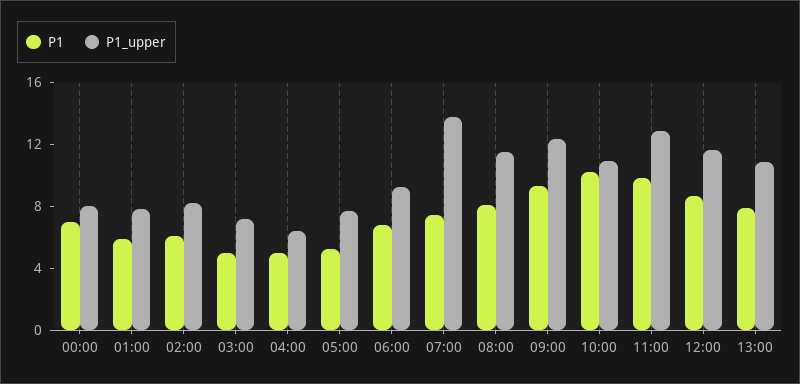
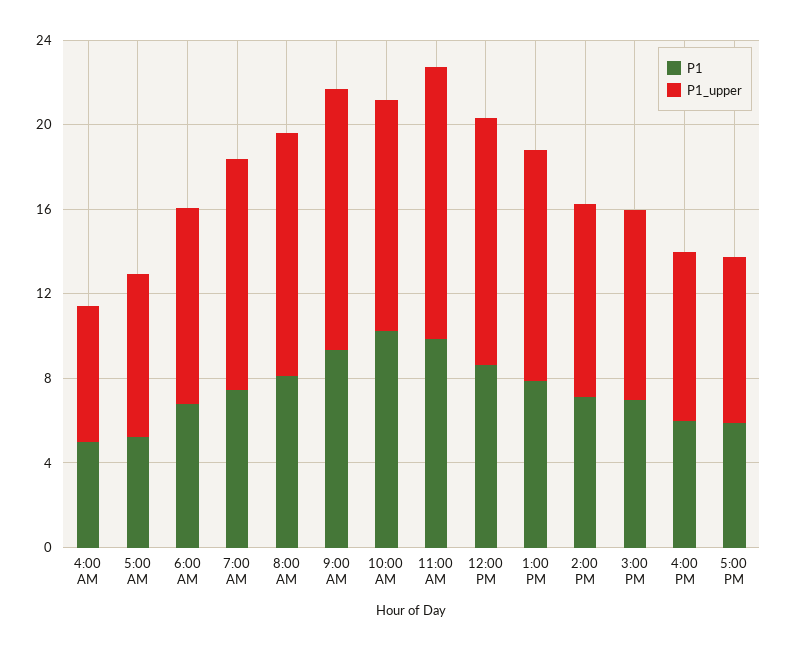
P1, 00:00: 7 -> none
P1_upper, 00:00: 8 -> none
P1, 01:00: 6 -> none
P1_upper, 01:00: 8 -> none
P1, 02:00: 6 -> none
P1_upper, 02:00: 8 -> none
P1, 03:00: 5 -> none
P1_upper, 03:00: 7 -> none
P1_upper, 07:00: 14 -> 11
P1, 2:00 PM: none -> 7
P1_upper, 2:00 PM: none -> 9
P1, 3:00 PM: none -> 7
P1_upper, 3:00 PM: none -> 9
P1, 4:00 PM: none -> 6
P1_upper, 4:00 PM: none -> 8
P1, 5:00 PM: none -> 6
P1_upper, 5:00 PM: none -> 8

